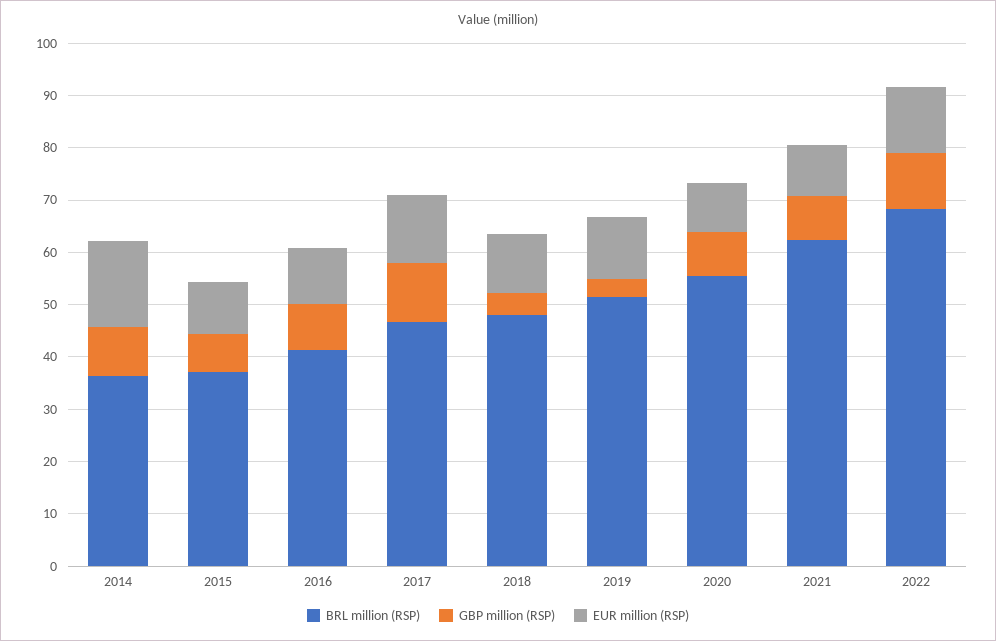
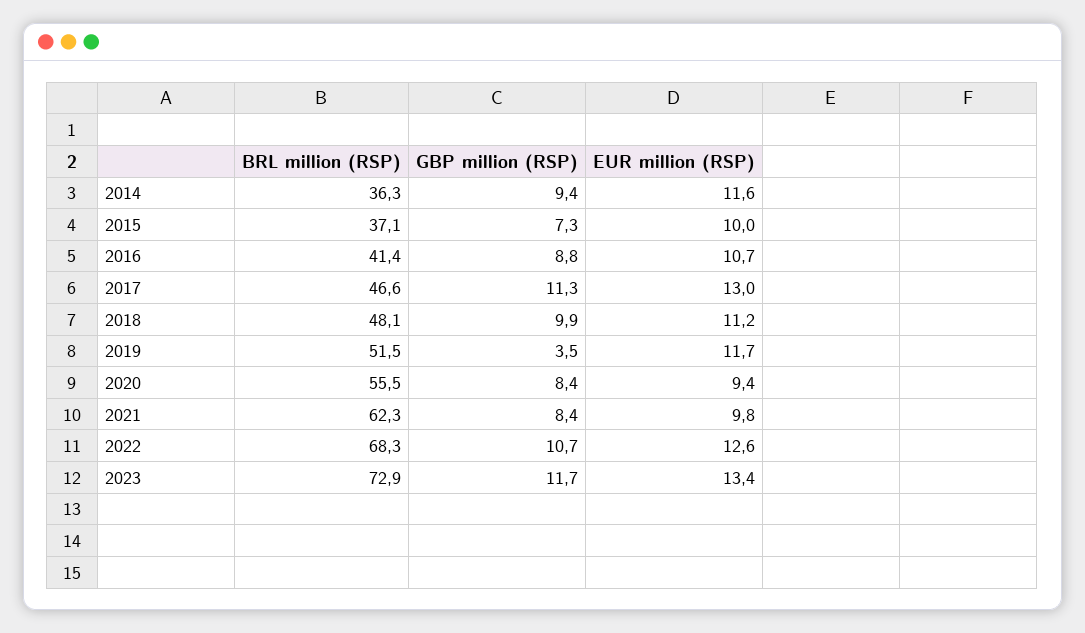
EUR million (RSP), 2014: 16 -> 11.6
GBP million (RSP), 2018: 4 -> 9.9
BRL million (RSP), 2023: none -> 72.9
GBP million (RSP), 2023: none -> 11.7
EUR million (RSP), 2023: none -> 13.4

